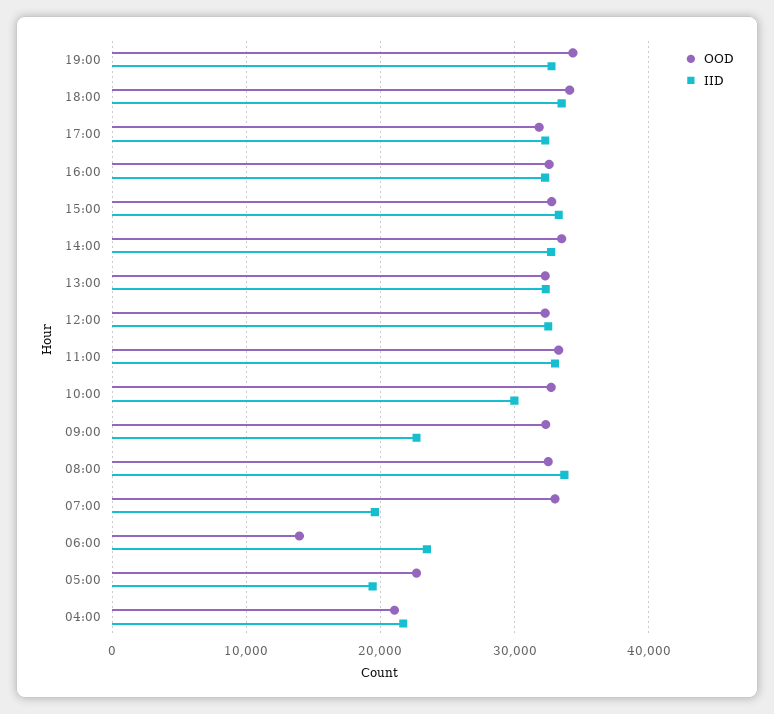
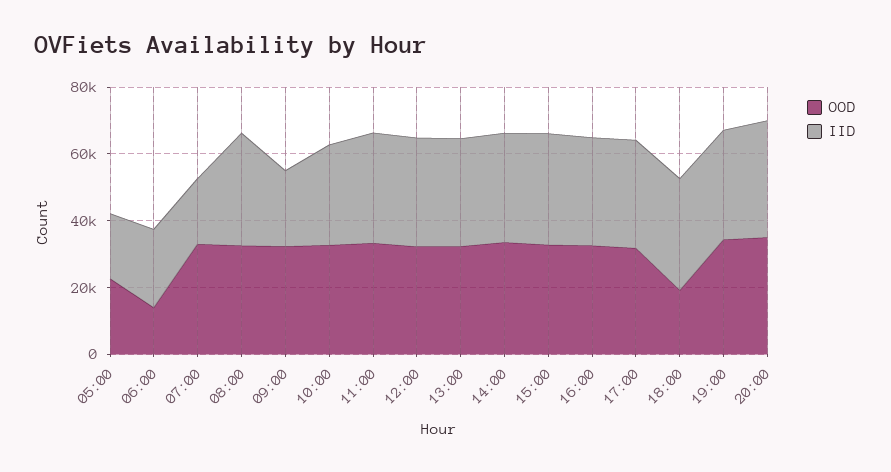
OOD, 18:00: 34000 -> 20000
OOD, 04:00: 21000 -> none
IID, 04:00: 22000 -> none
OOD, 20:00: none -> 35000
IID, 20:00: none -> 35000

